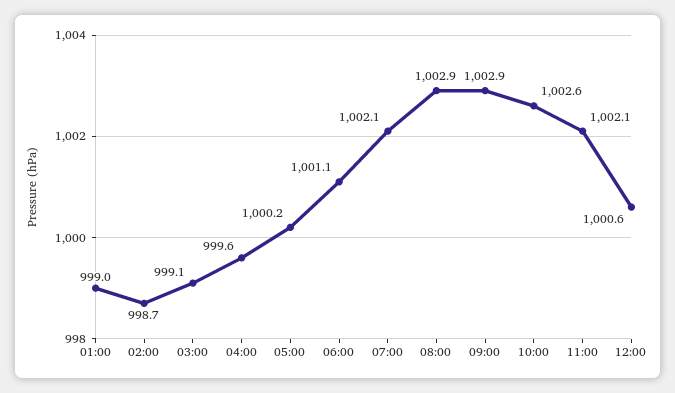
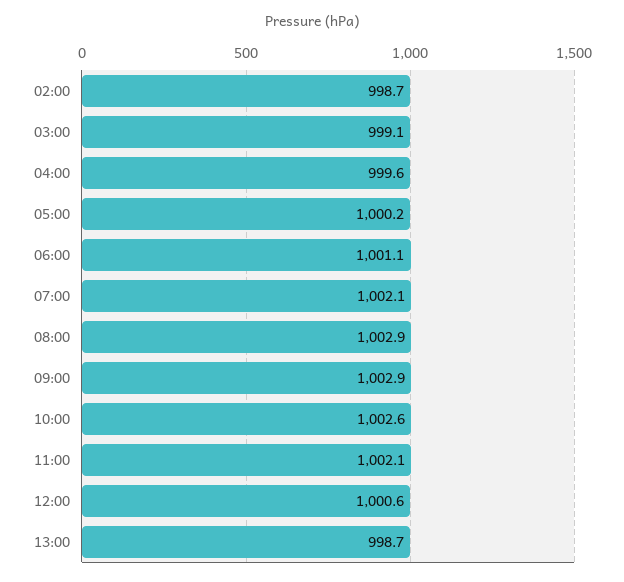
01:00: 999 -> none
13:00: none -> 998.7

